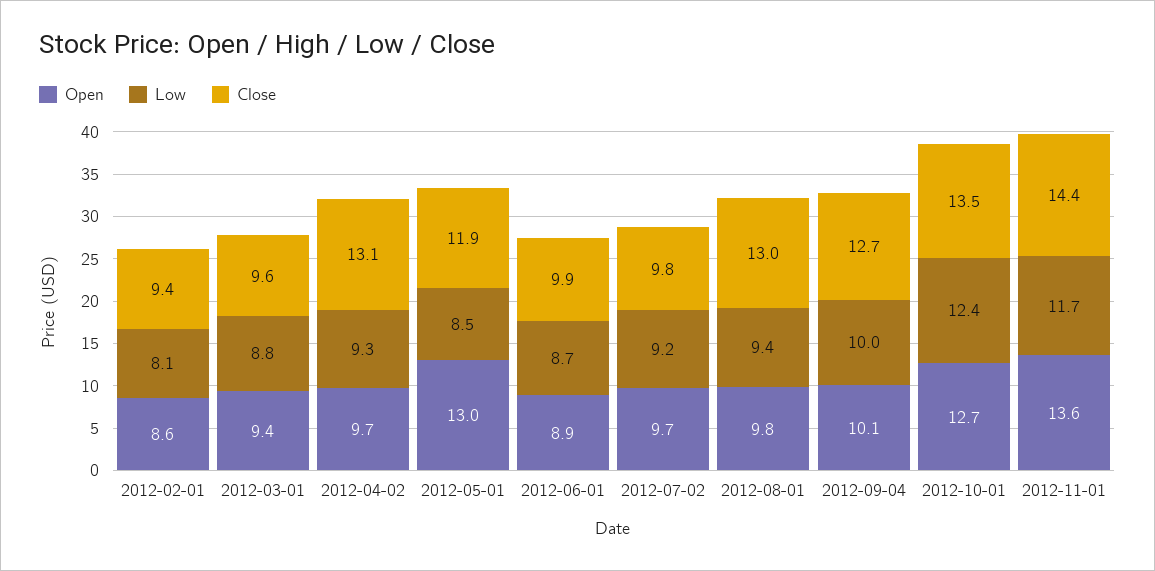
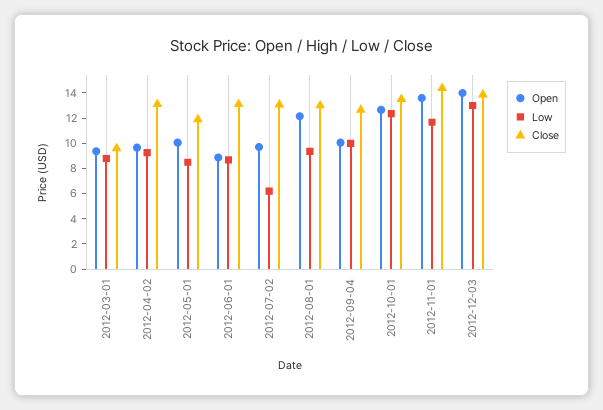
Open, 2012-02-01: 8.6 -> none
Low, 2012-02-01: 8.1 -> none
Close, 2012-02-01: 9.4 -> none
Open, 2012-05-01: 13 -> 10
Close, 2012-06-01: 9.9 -> 13
Low, 2012-07-02: 9.2 -> 6
Close, 2012-07-02: 9.8 -> 13
Open, 2012-08-01: 9.8 -> 12
Open, 2012-12-03: none -> 14
Low, 2012-12-03: none -> 13
Close, 2012-12-03: none -> 14

